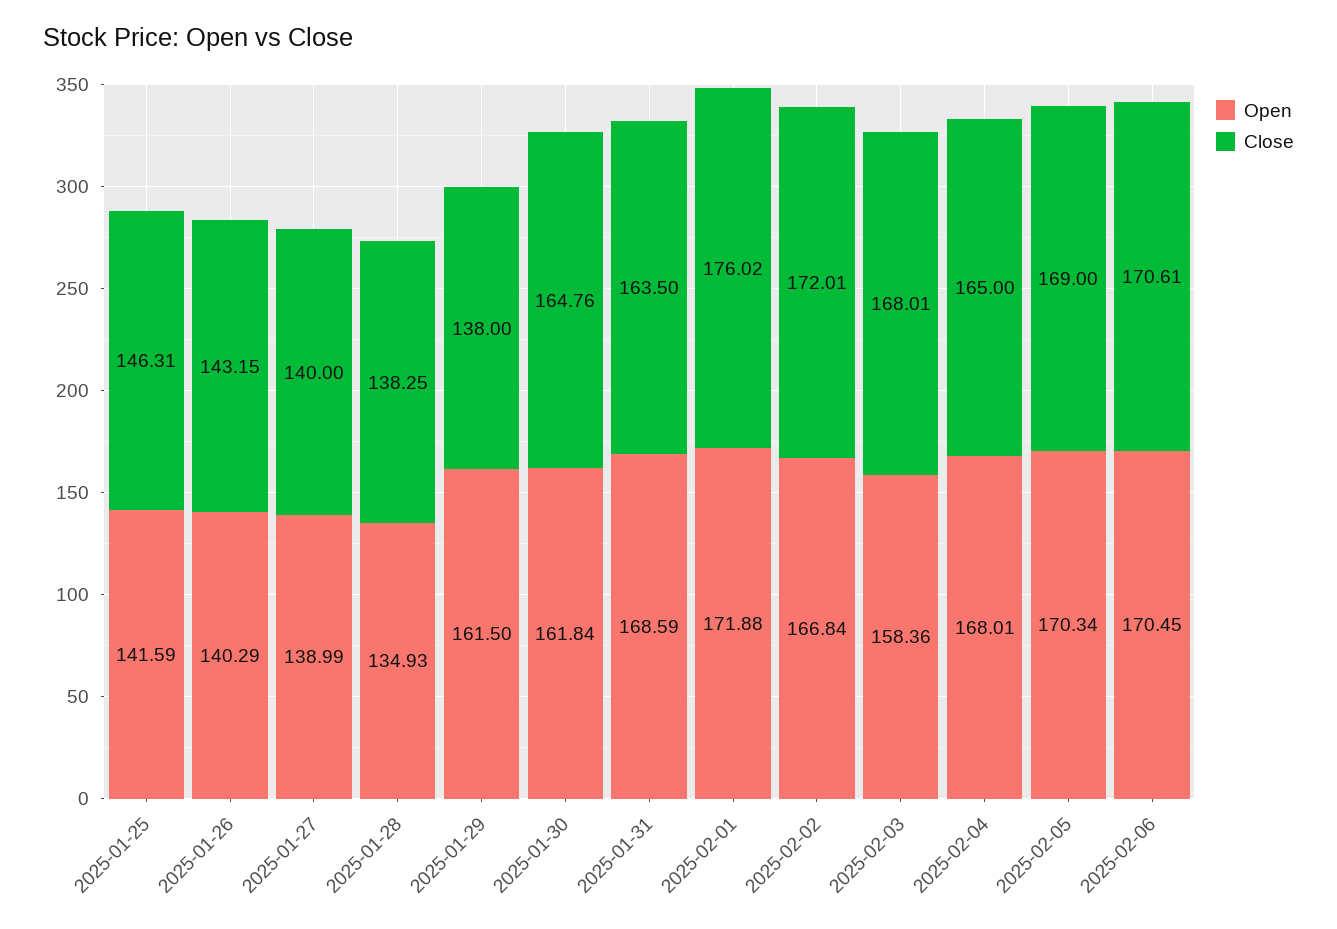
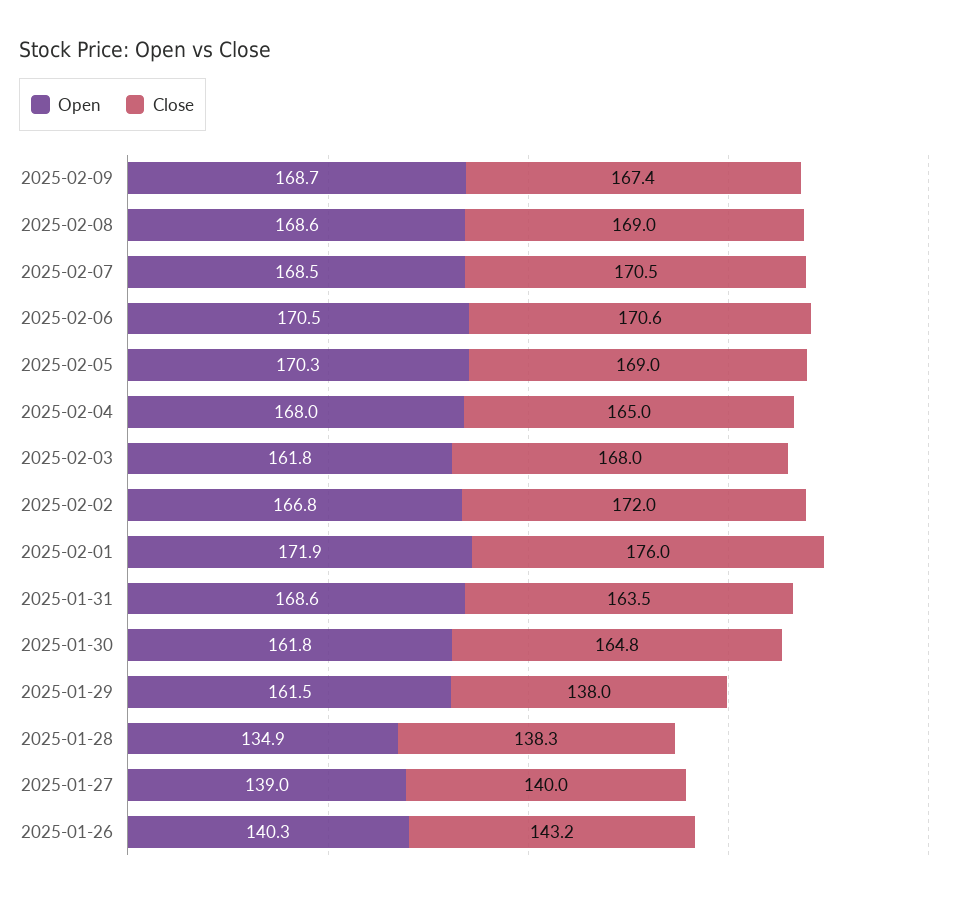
Open, 2025-01-25: 141.59 -> none
Close, 2025-01-25: 146.31 -> none
Open, 2025-02-03: 158.36 -> 161.8
Open, 2025-02-09: none -> 168.7
Close, 2025-02-09: none -> 167.4
Open, 2025-02-08: none -> 168.6
Close, 2025-02-08: none -> 169
Open, 2025-02-07: none -> 168.5
Close, 2025-02-07: none -> 170.5

